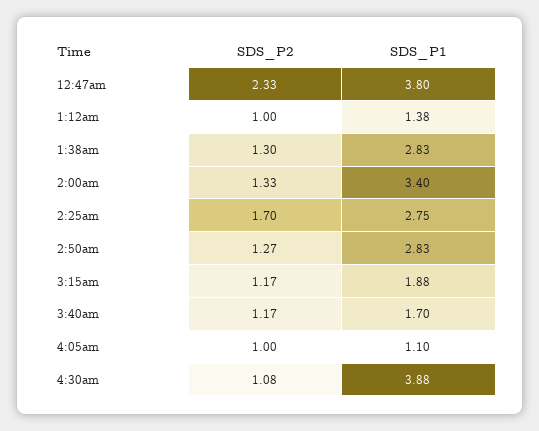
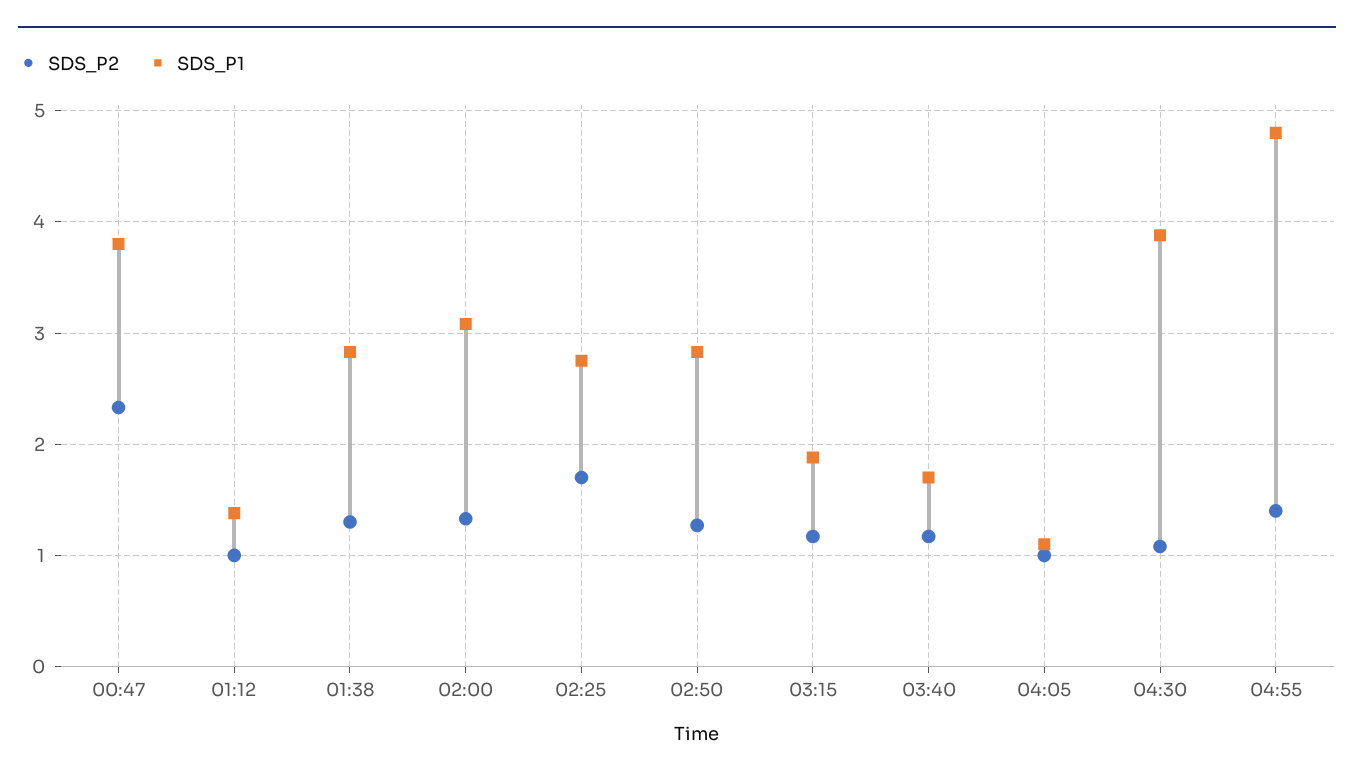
SDS_P1, 2:00am: 3.4 -> 3.1
SDS_P2, 04:55: none -> 1.4
SDS_P1, 04:55: none -> 4.8

